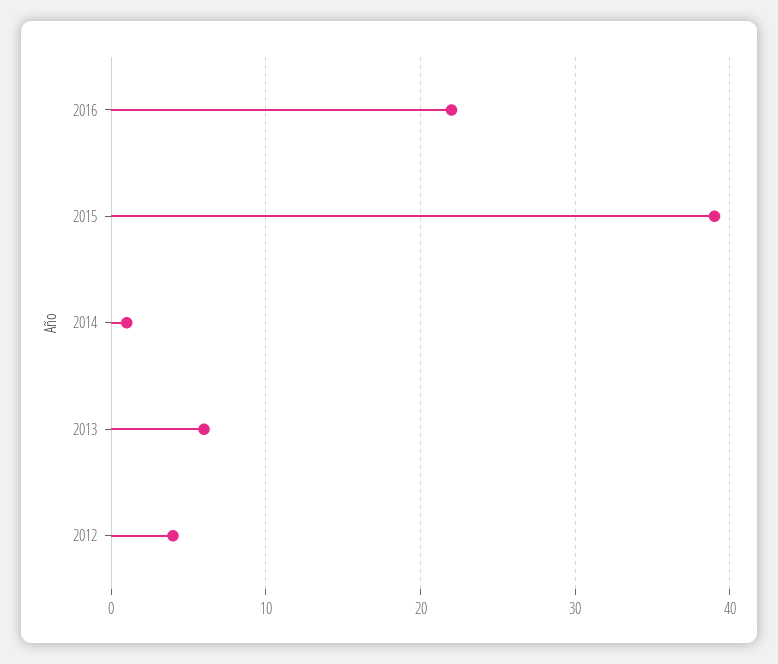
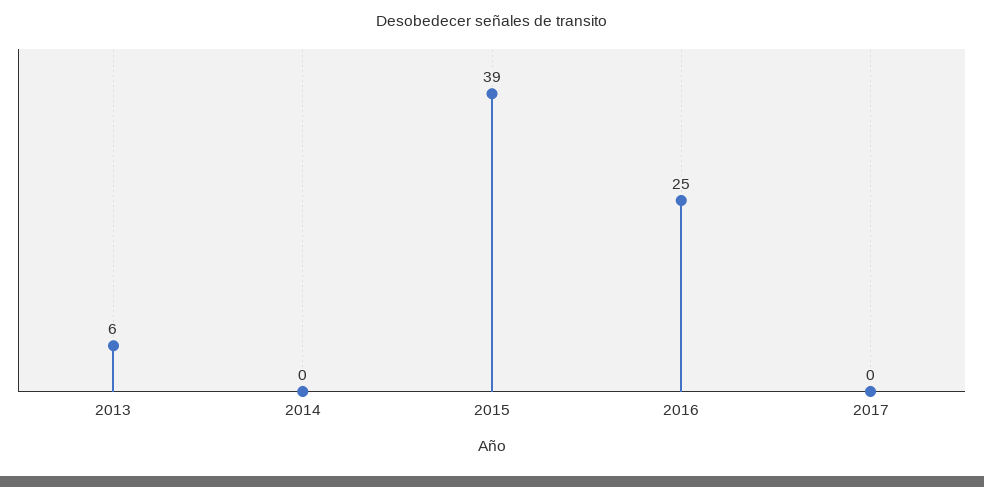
2016: 22 -> 25
2014: 1 -> 0
2012: 4 -> none
2017: none -> 0

